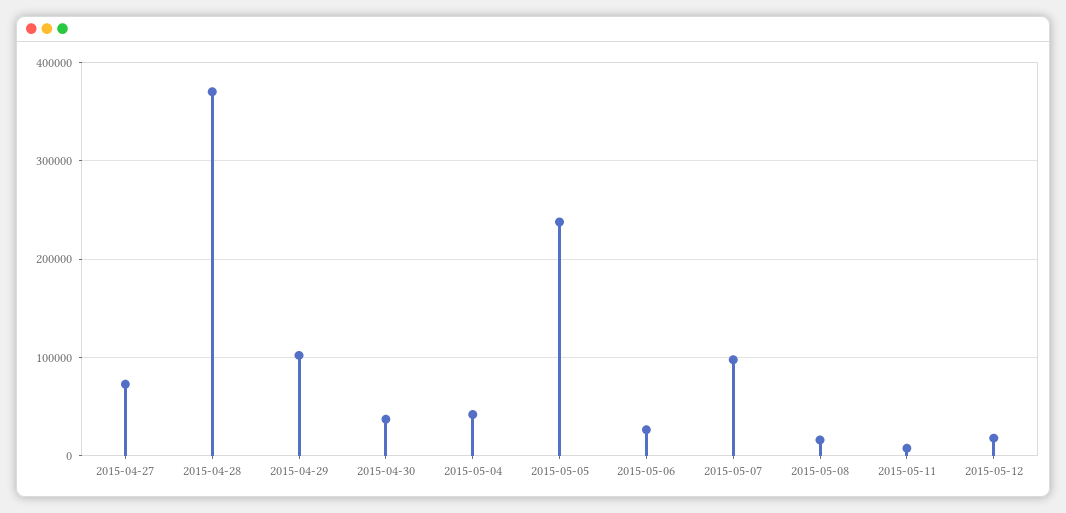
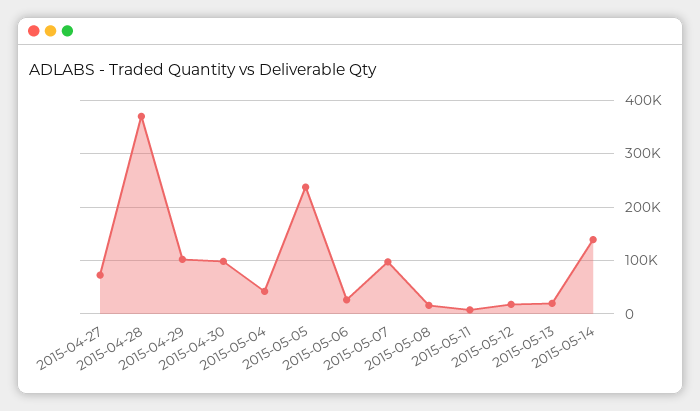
2015-04-30: 40000 -> 100000
2015-05-13: none -> 20000
2015-05-14: none -> 140000

